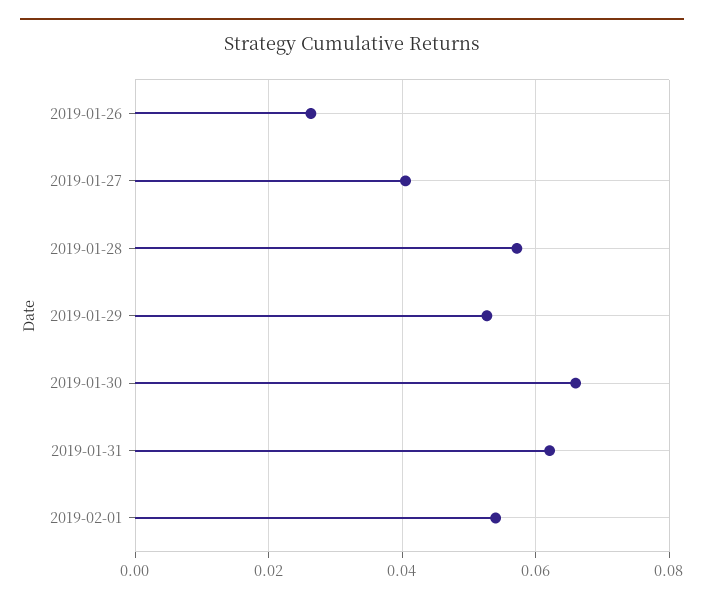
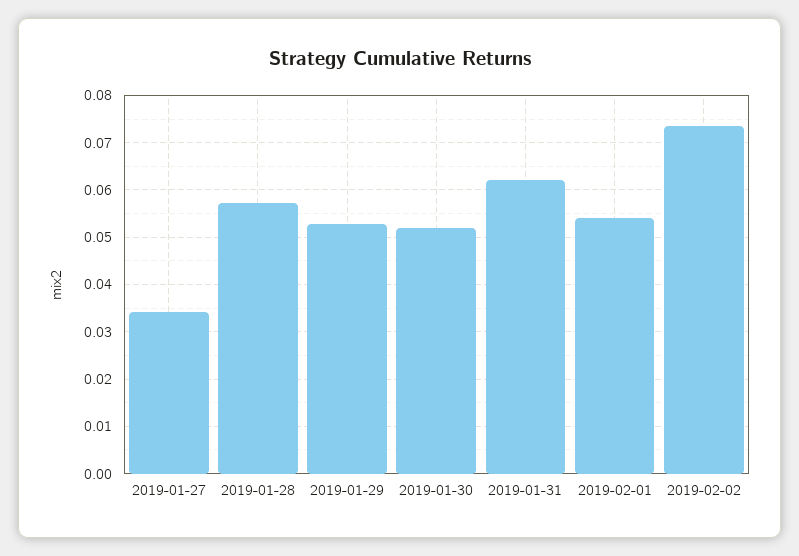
2019-01-26: 0.026 -> none
2019-01-27: 0.04 -> 0.034
2019-01-30: 0.066 -> 0.052
2019-02-02: none -> 0.074

